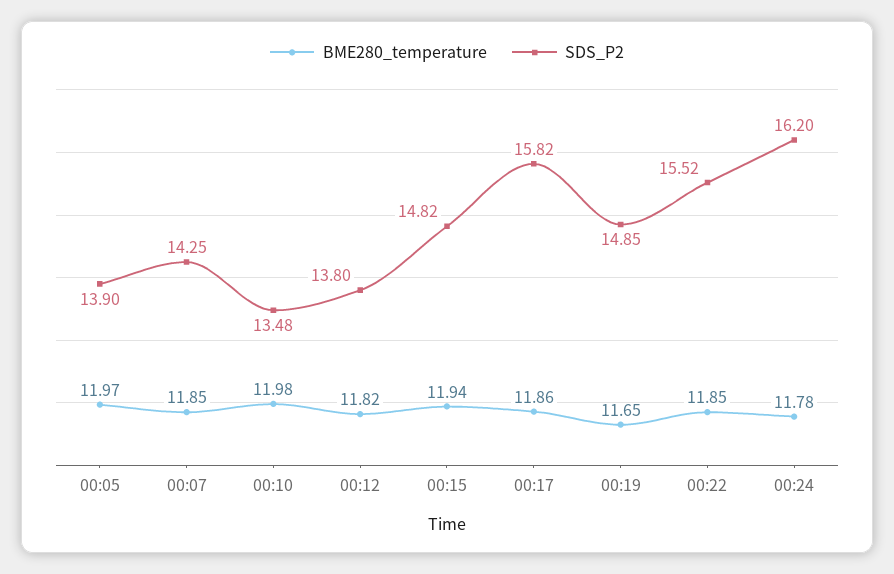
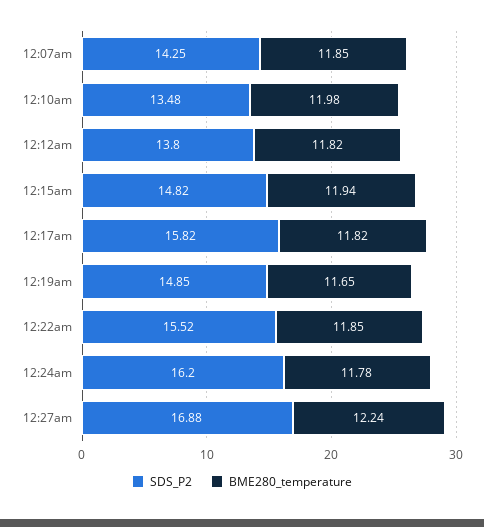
BME280_temperature, 00:05: 11.97 -> none
SDS_P2, 00:05: 13.9 -> none
BME280_temperature, 00:17: 11.86 -> 11.82
SDS_P2, 12:27am: none -> 16.88
BME280_temperature, 12:27am: none -> 12.24

